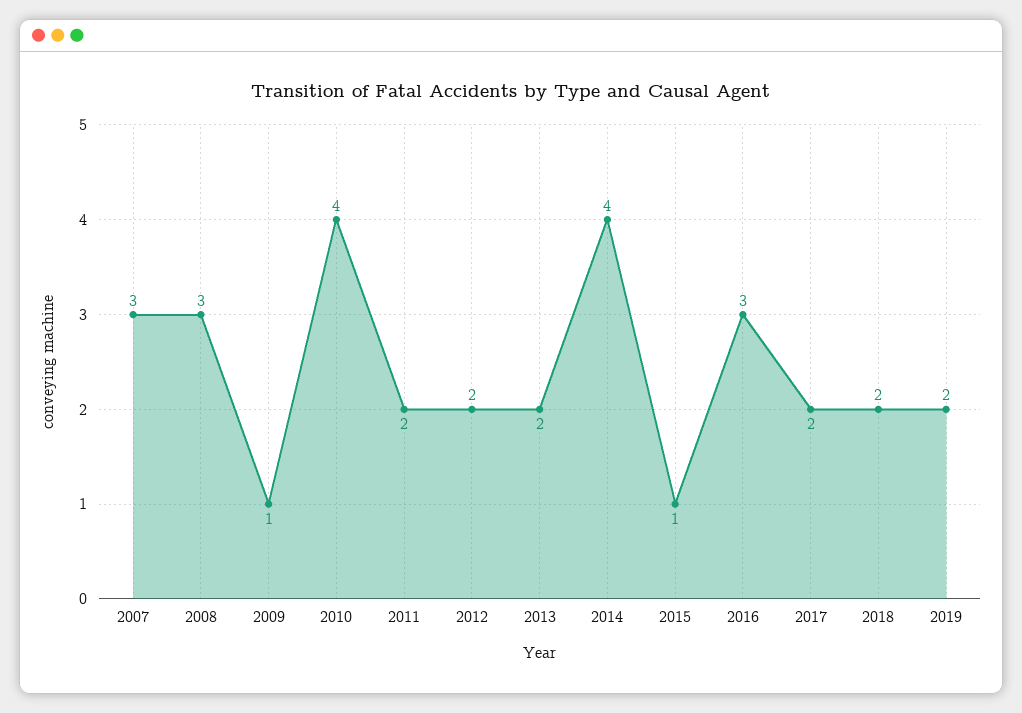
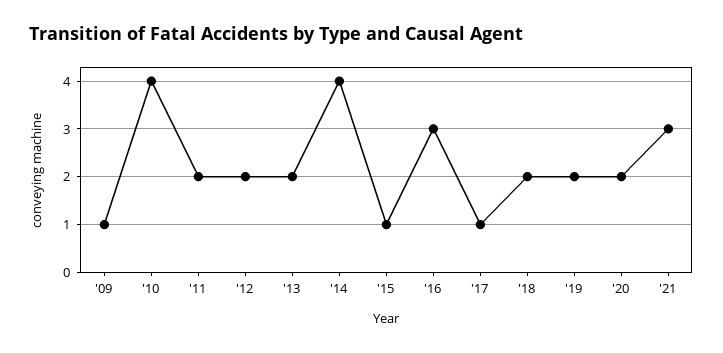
2007: 3 -> none
2008: 3 -> none
2017: 2 -> 1
'20: none -> 2
'21: none -> 3

